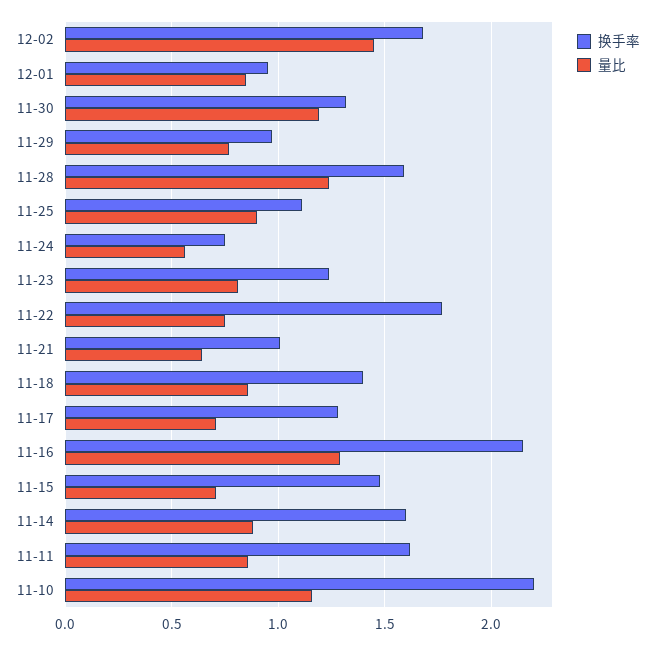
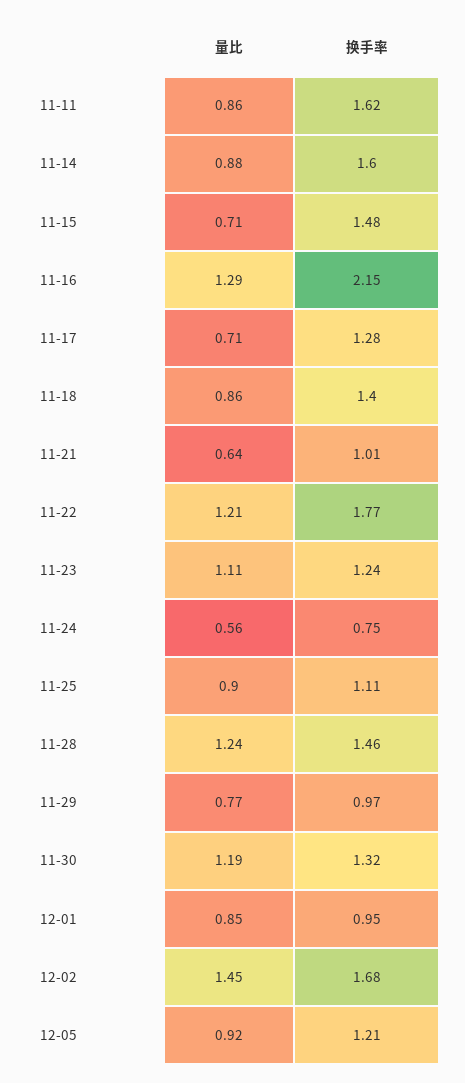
换手率, 11-28: 1.6 -> 1.46
量比, 11-23: 0.8 -> 1.11
量比, 11-22: 0.75 -> 1.21
换手率, 11-10: 2.2 -> none
量比, 11-10: 1.15 -> none
量比, 12-05: none -> 0.92
换手率, 12-05: none -> 1.21

